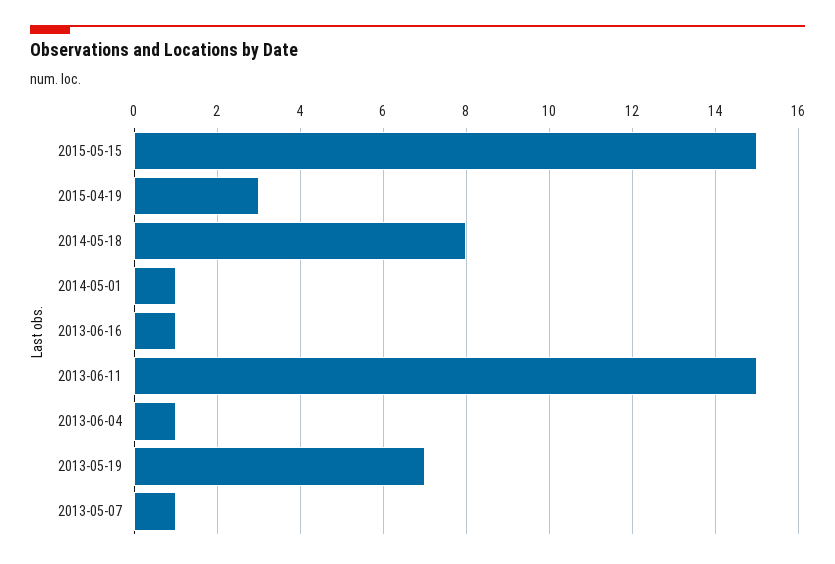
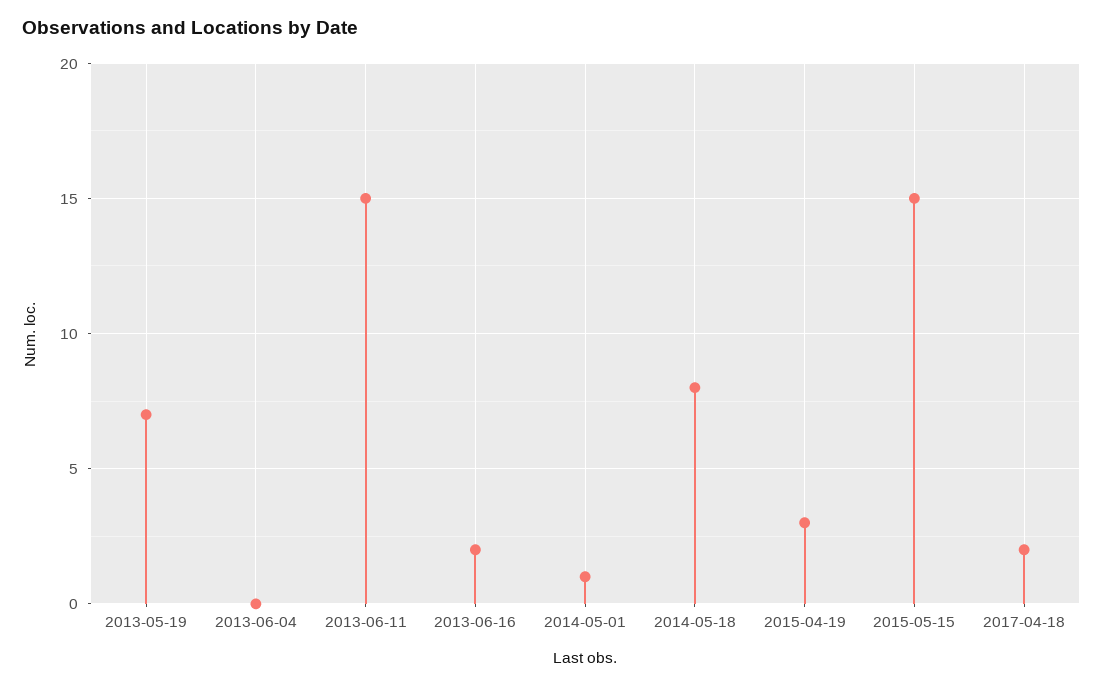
2013-06-16: 1 -> 2
2013-06-04: 1 -> 0
2013-05-07: 1 -> none
2017-04-18: none -> 2

